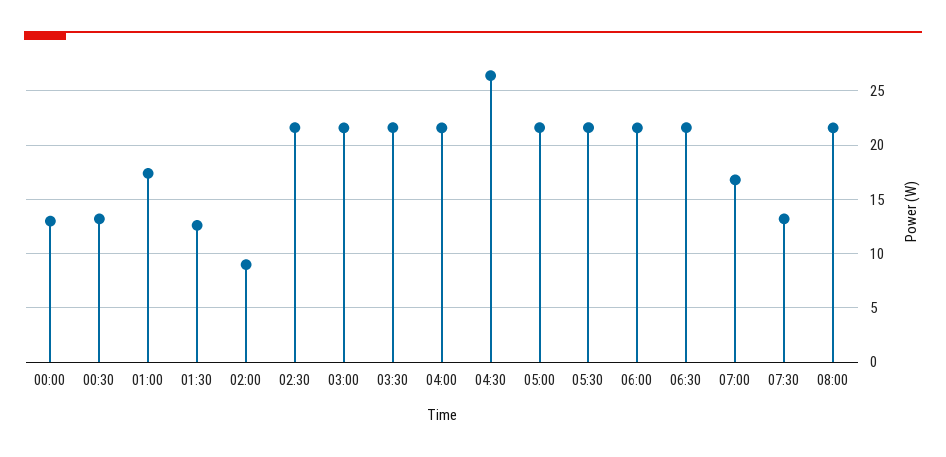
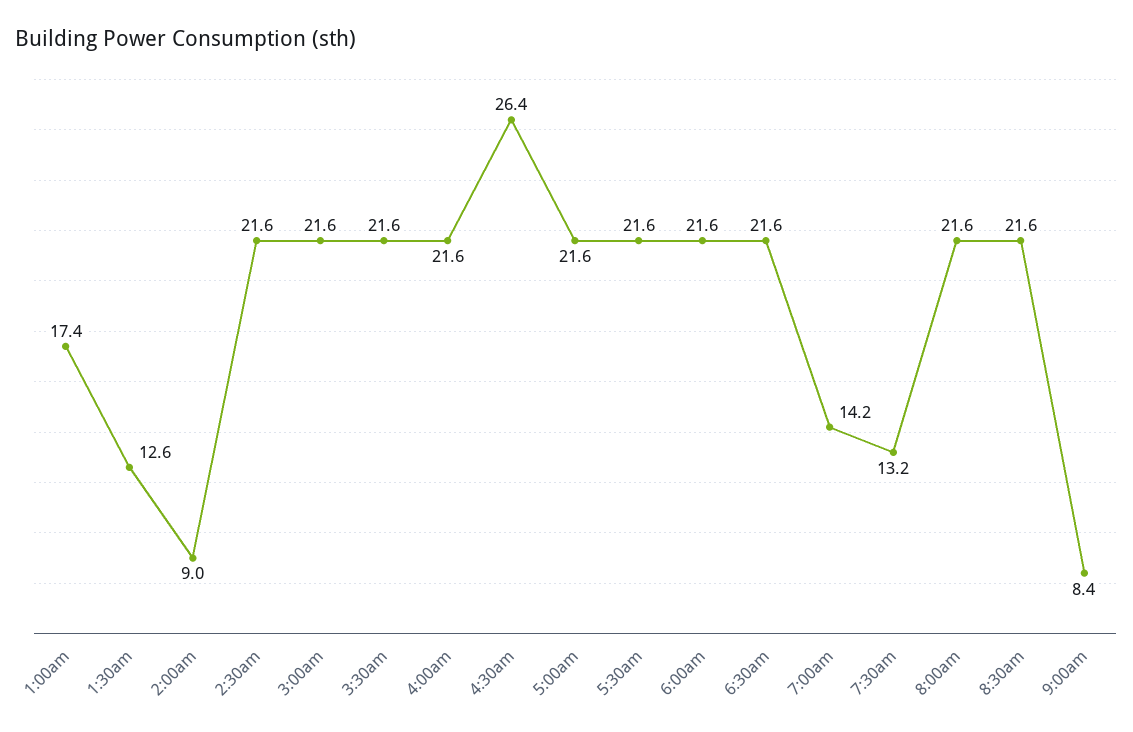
00:00: 13 -> none
00:30: 13 -> none
07:00: 17 -> 14.2
8:30am: none -> 21.6
9:00am: none -> 8.4

